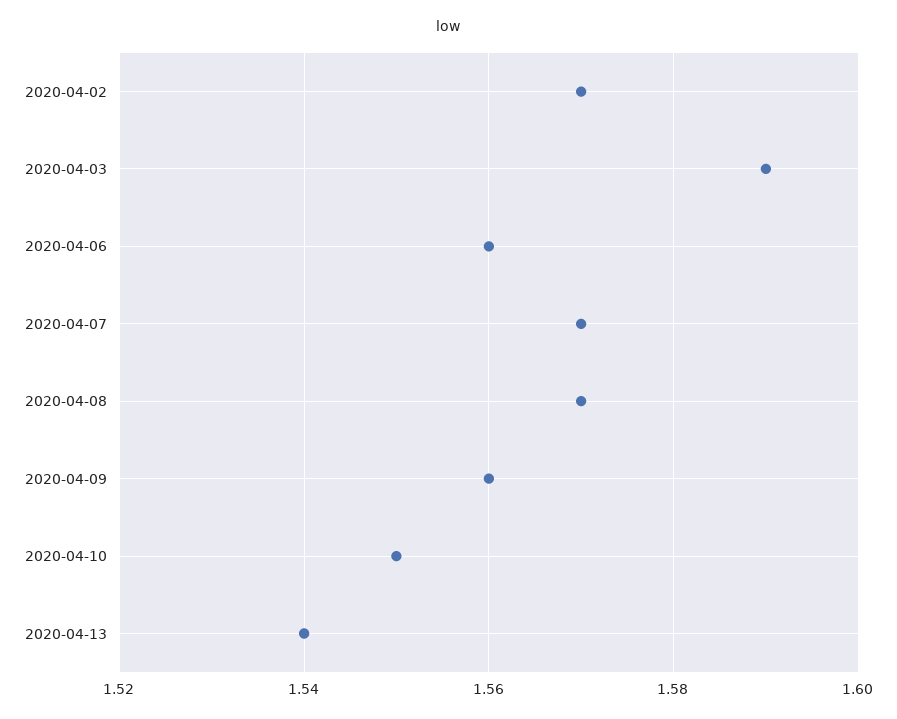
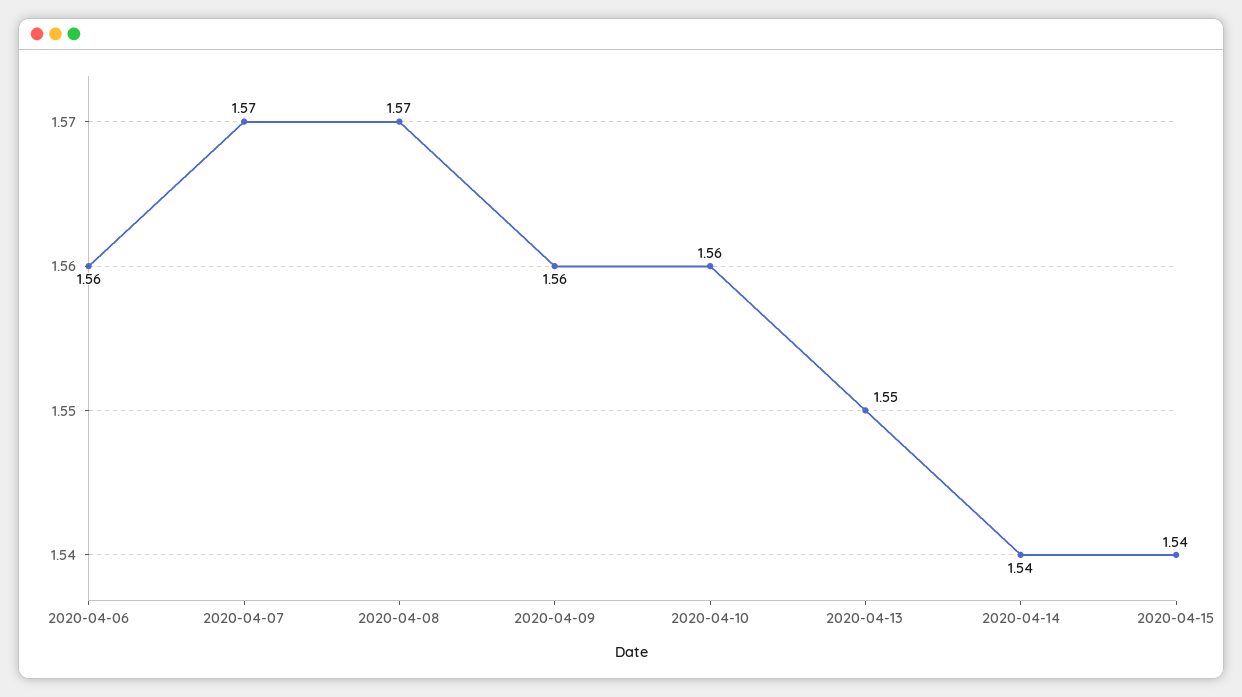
2020-04-02: 1.57 -> none
2020-04-03: 1.59 -> none
2020-04-10: 1.55 -> 1.56
2020-04-13: 1.54 -> 1.55
2020-04-14: none -> 1.54
2020-04-15: none -> 1.54

